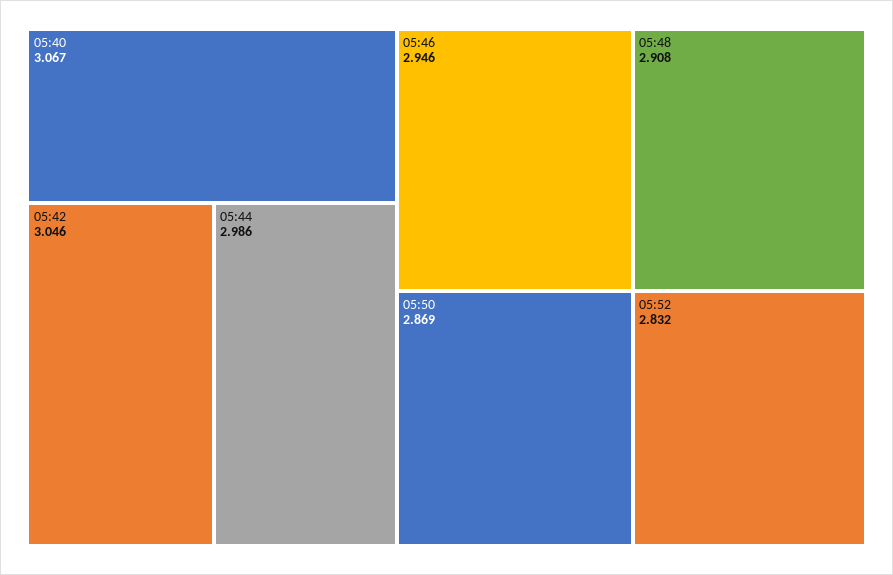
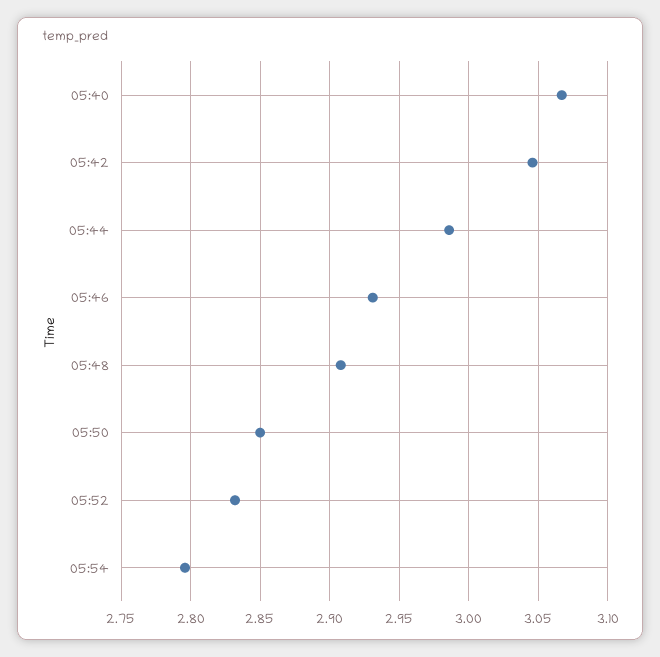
05:46: 2.946 -> 2.93
05:50: 2.869 -> 2.85
05:54: none -> 2.795

